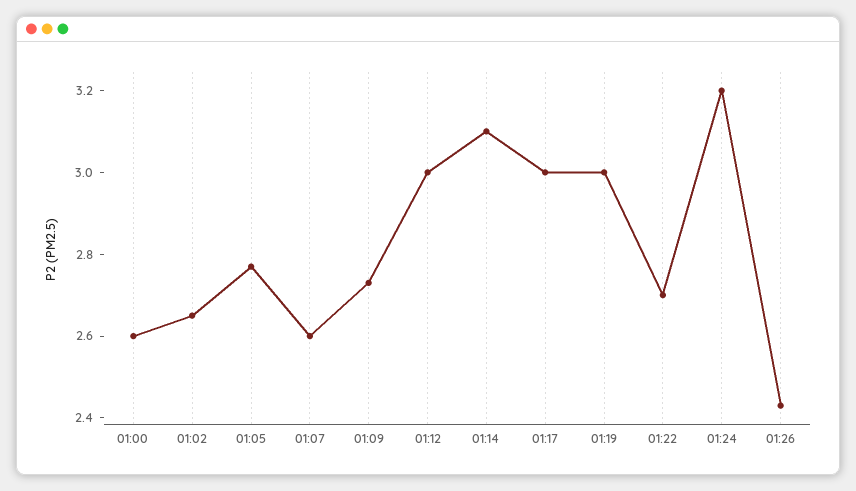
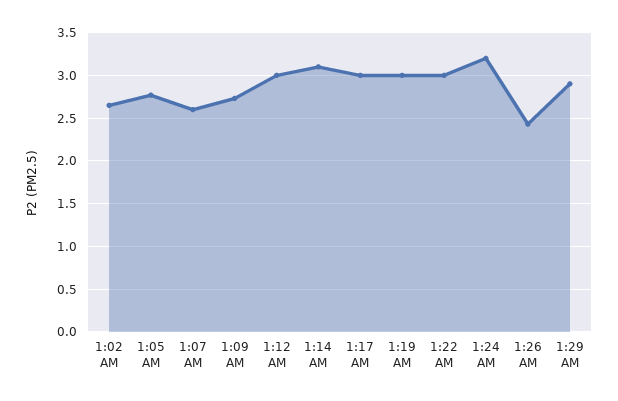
01:00: 2.6 -> none
01:22: 2.7 -> 3
1:29 AM: none -> 2.9

